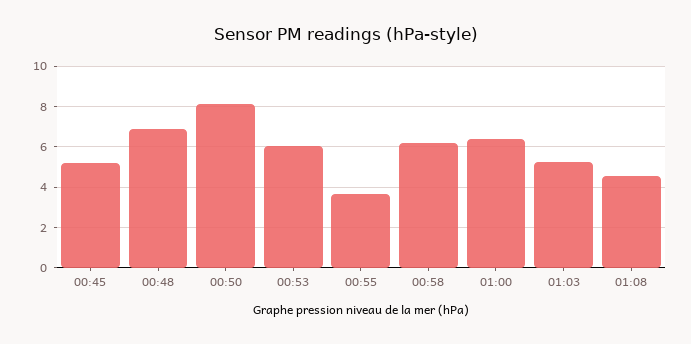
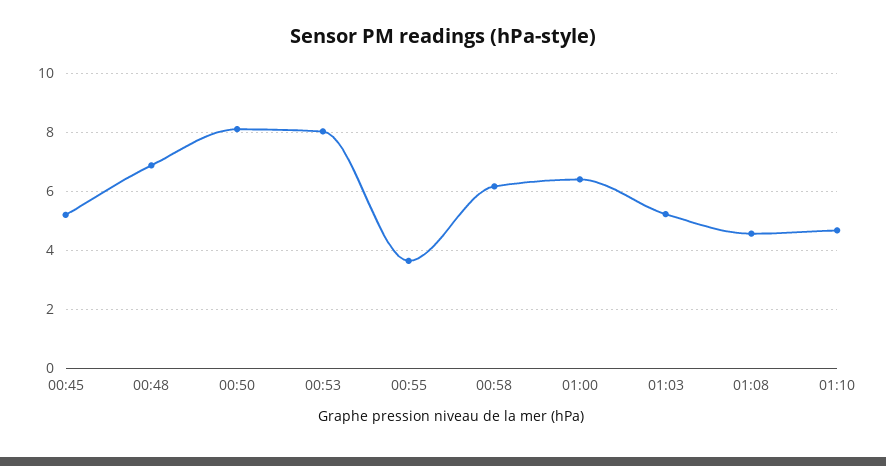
00:53: 6 -> 8
01:10: none -> 4.75

